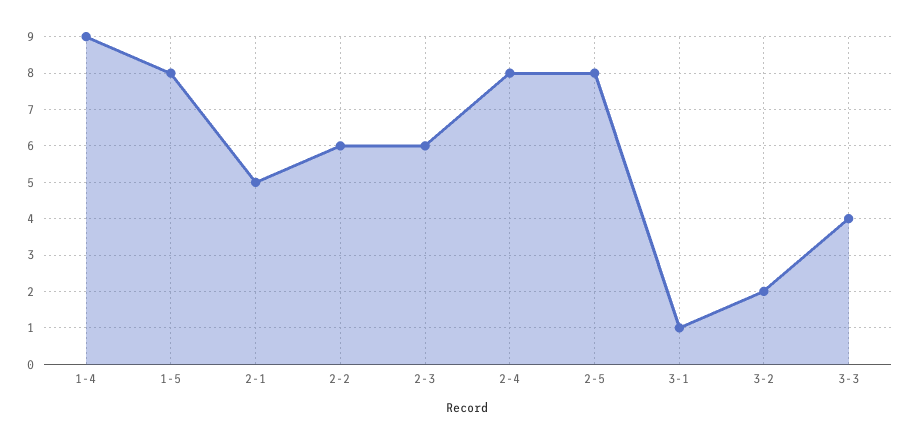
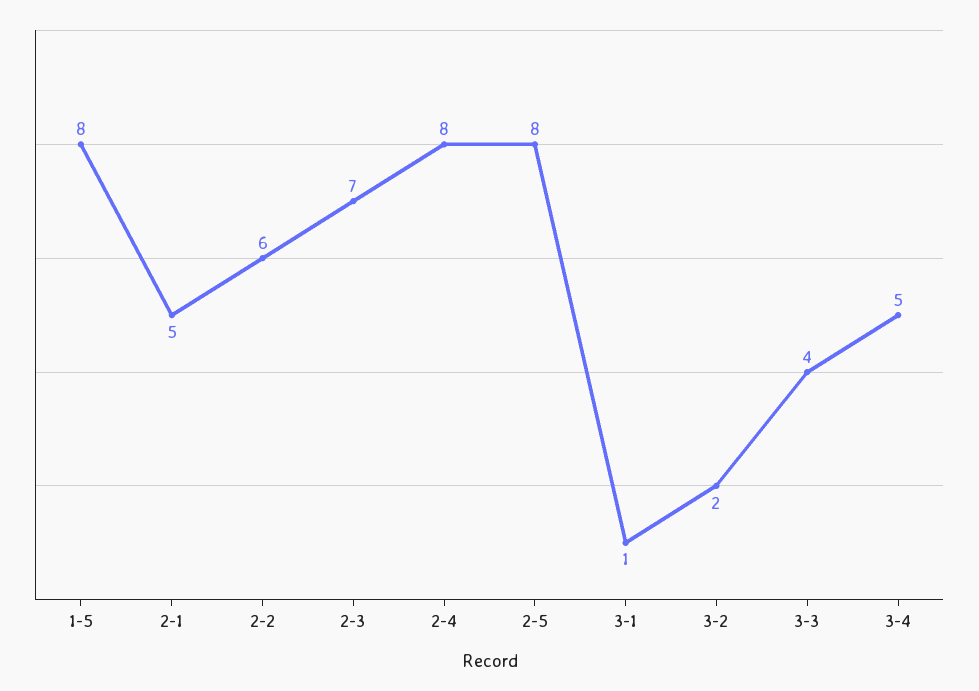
1-4: 9 -> none
2-3: 6 -> 7
3-4: none -> 5

